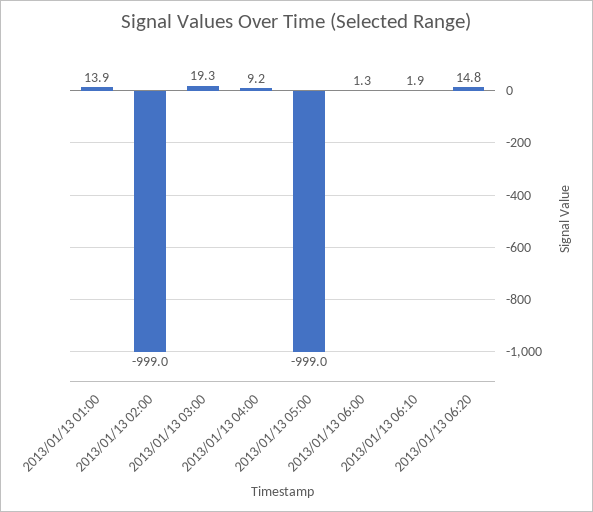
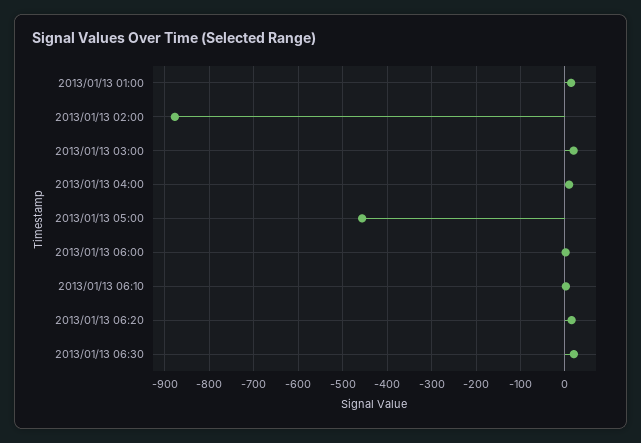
2013/01/13 02:00: -999 -> -880
2013/01/13 05:00: -999 -> -460
2013/01/13 06:30: none -> 20

